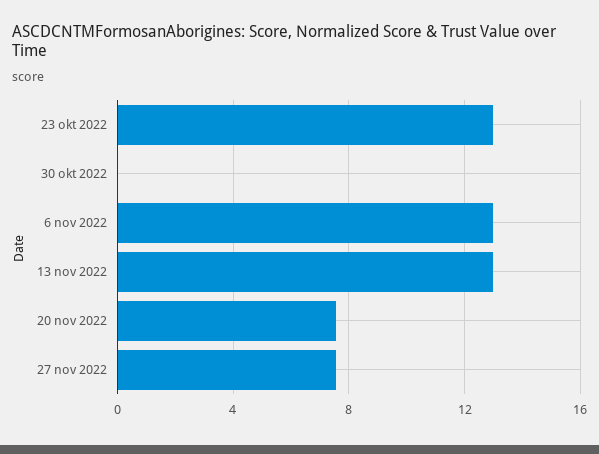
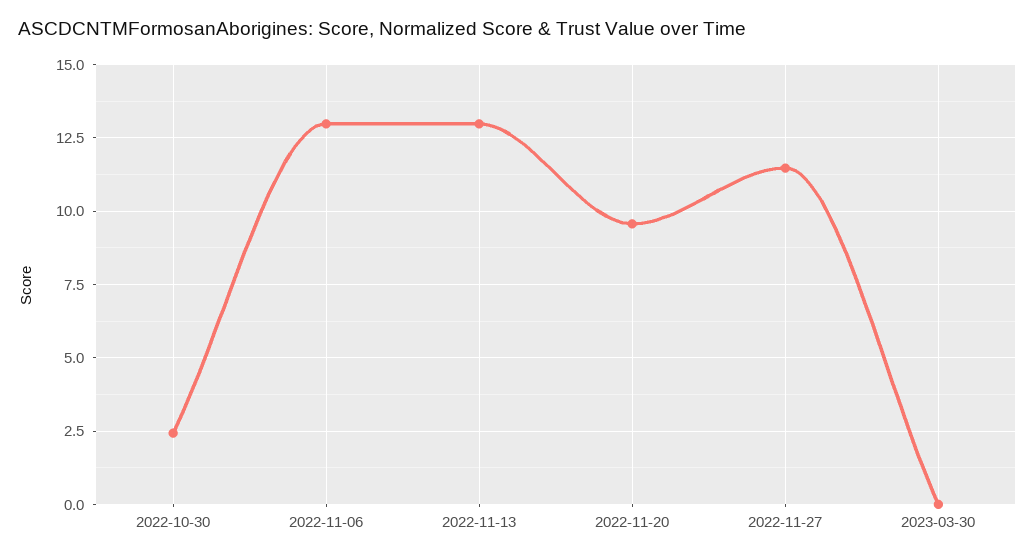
23 okt 2022: 13 -> none
30 okt 2022: 0 -> 2.5
20 nov 2022: 7.5 -> 9.5
27 nov 2022: 7.5 -> 11.5
2023-03-30: none -> 0

